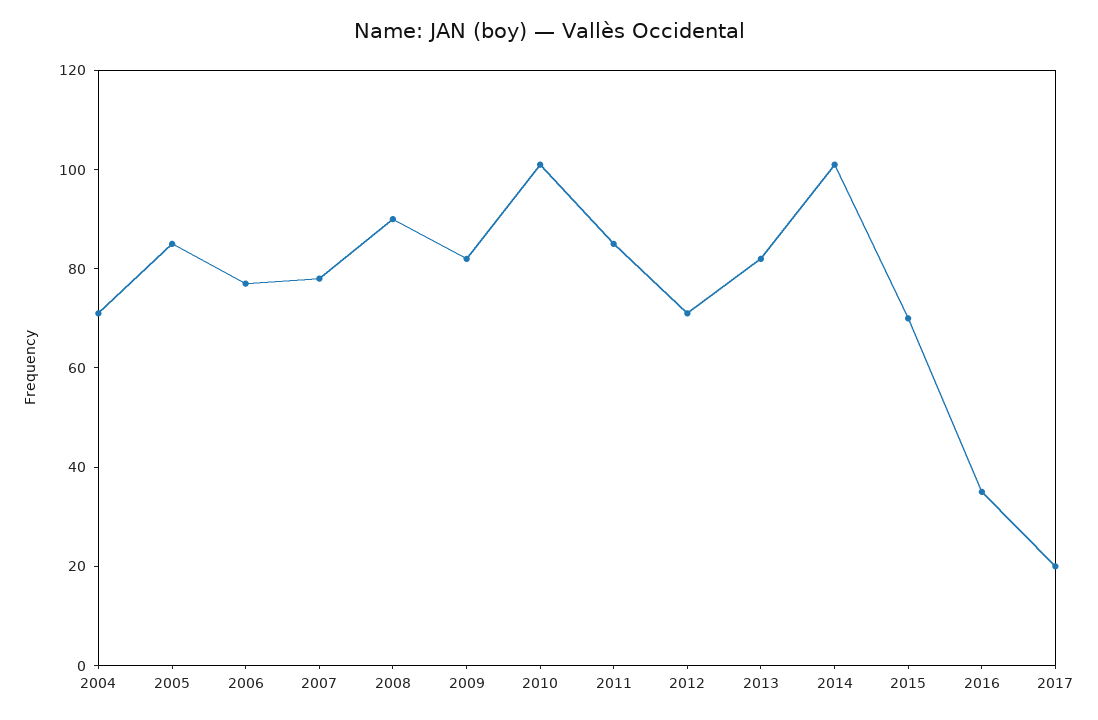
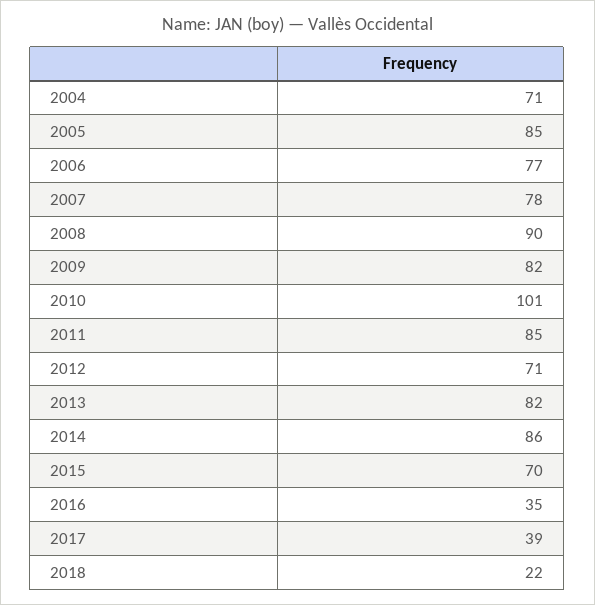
2014: 100 -> 86
2017: 20 -> 39
2018: none -> 22

